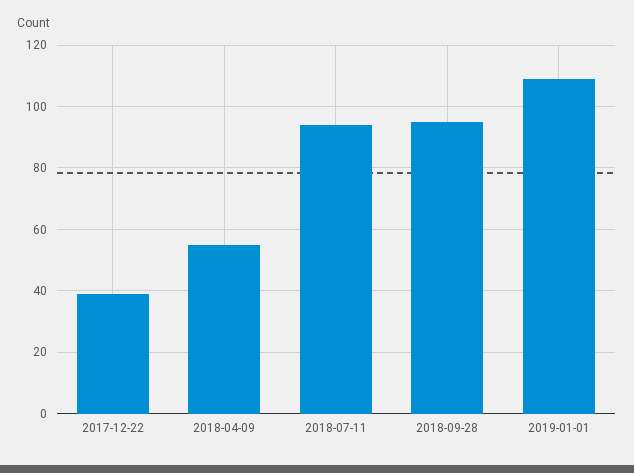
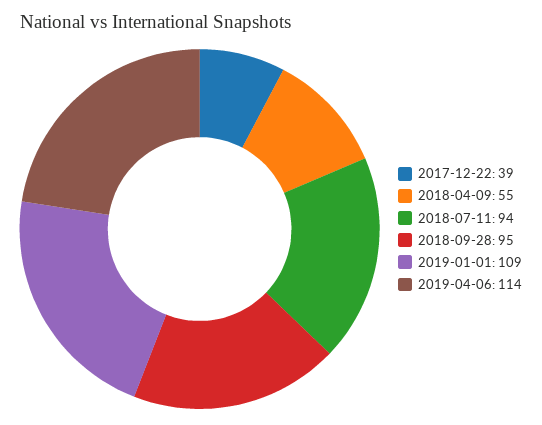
2019-04-06: none -> 114

